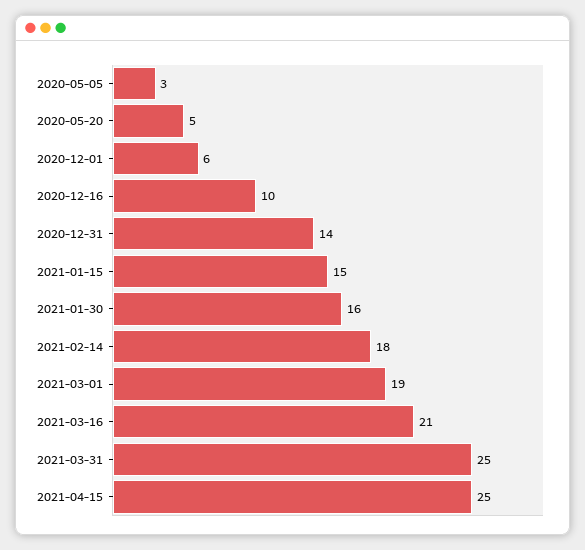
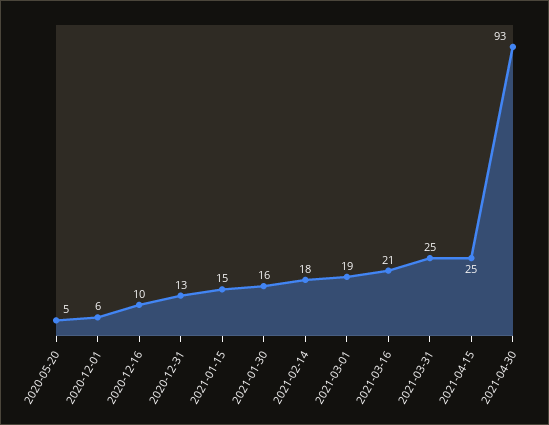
2020-05-05: 3 -> none
2020-12-31: 14 -> 13
2021-04-30: none -> 93

